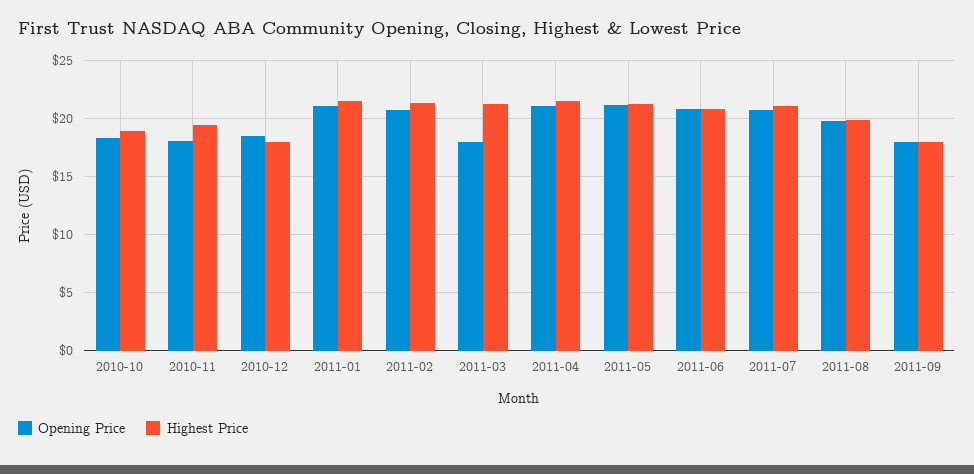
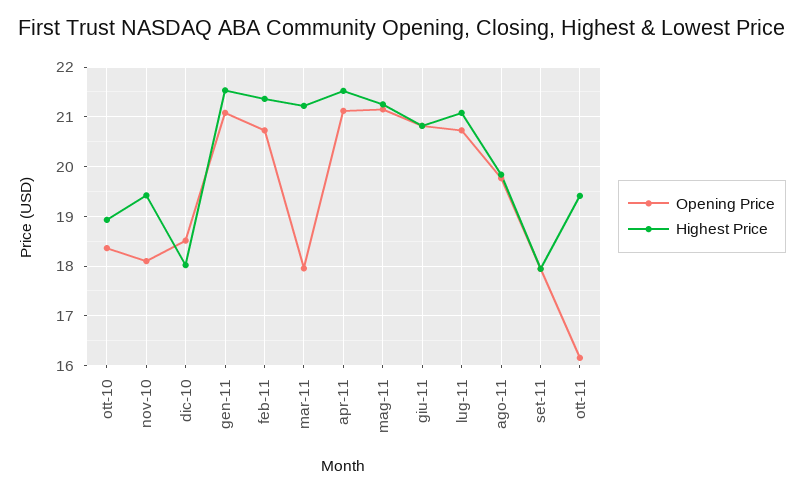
Opening Price, ott-11: none -> 16.2
Highest Price, ott-11: none -> 19.4

